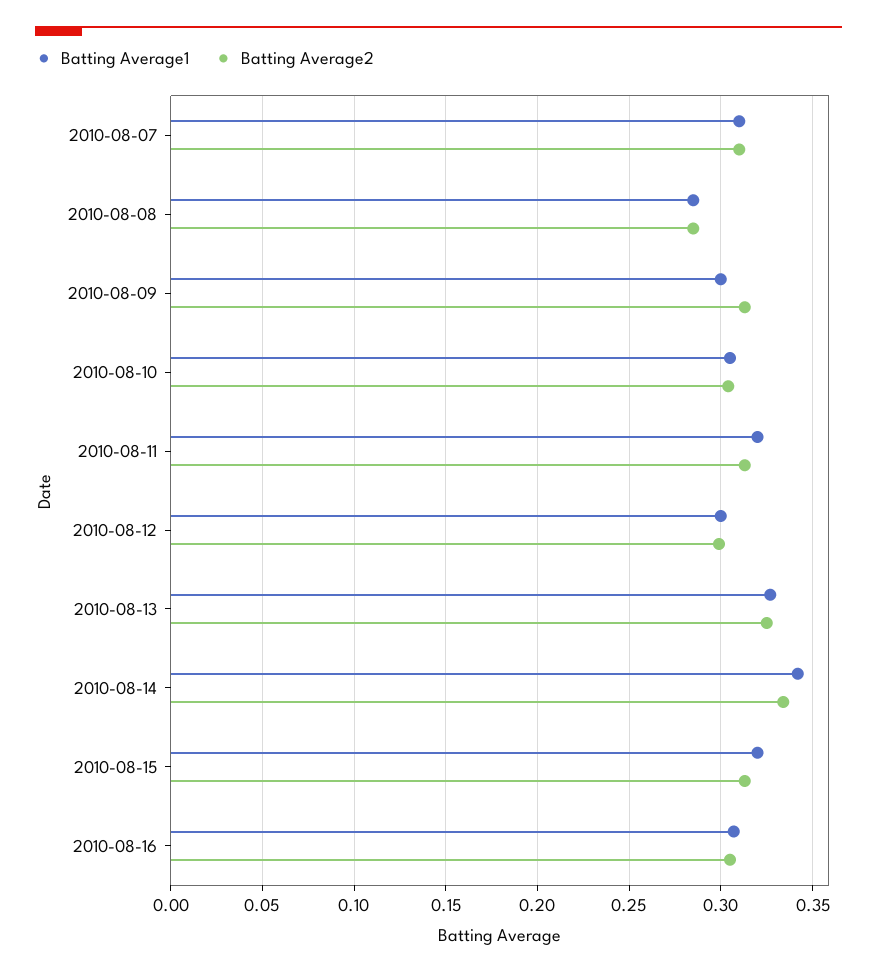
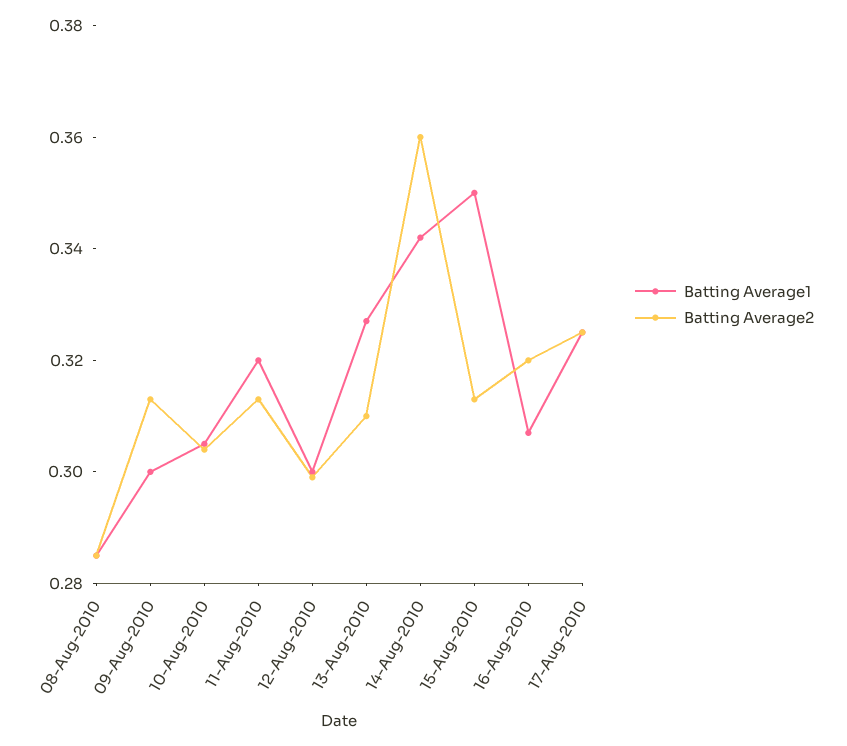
Batting Average1, 2010-08-07: 0.31 -> none
Batting Average2, 2010-08-07: 0.31 -> none
Batting Average2, 2010-08-13: 0.325 -> 0.31
Batting Average2, 2010-08-14: 0.335 -> 0.36
Batting Average1, 2010-08-15: 0.32 -> 0.35
Batting Average2, 2010-08-16: 0.305 -> 0.32
Batting Average1, 17-Aug-2010: none -> 0.325
Batting Average2, 17-Aug-2010: none -> 0.325

